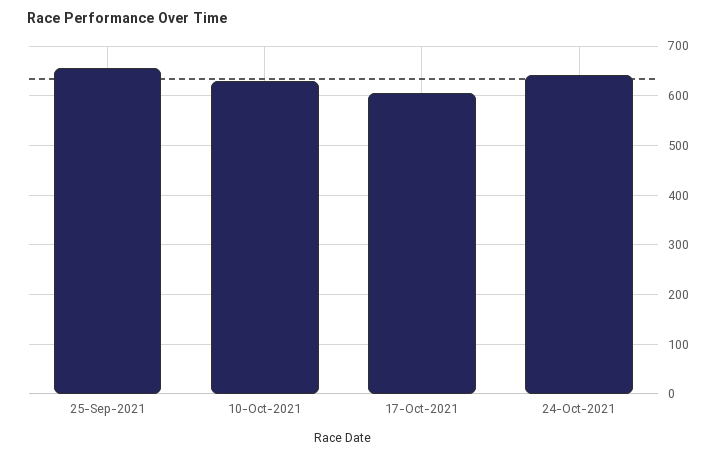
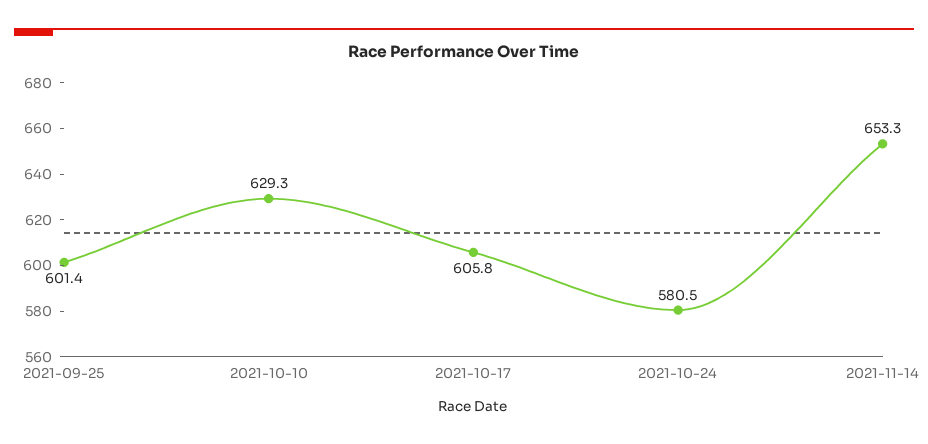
25-Sep-2021: 660 -> 601.4
24-Oct-2021: 640 -> 580.5
2021-11-14: none -> 653.3

